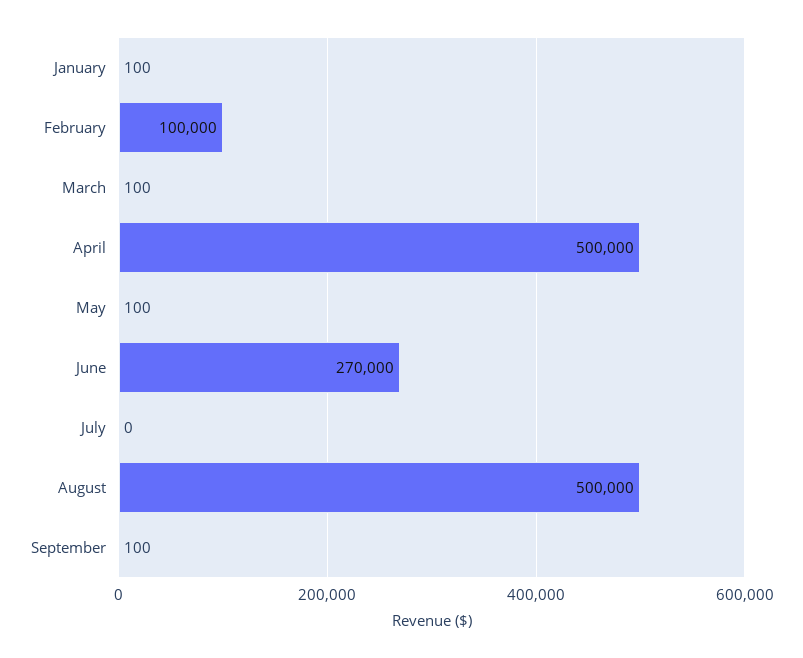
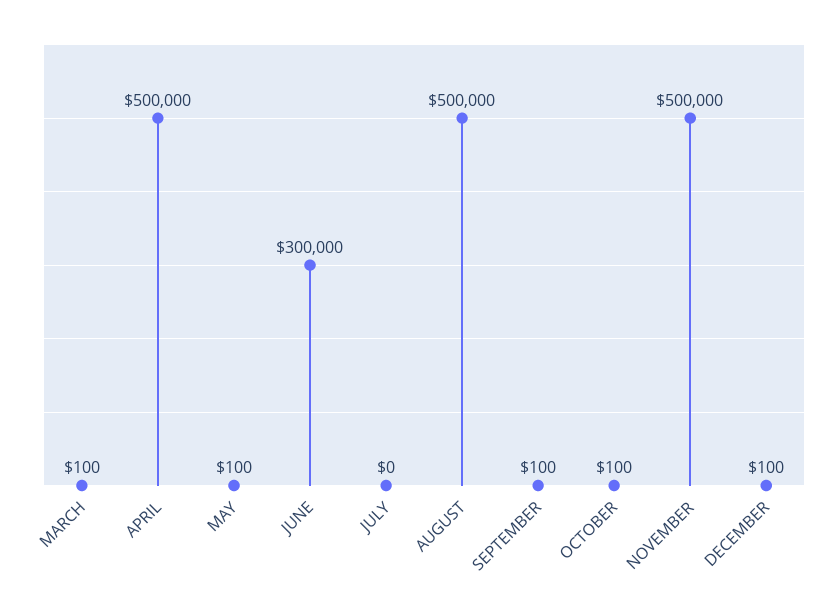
January: 100 -> none
February: 100000 -> none
June: 270000 -> 300000
OCTOBER: none -> 100
NOVEMBER: none -> 500000
DECEMBER: none -> 100

